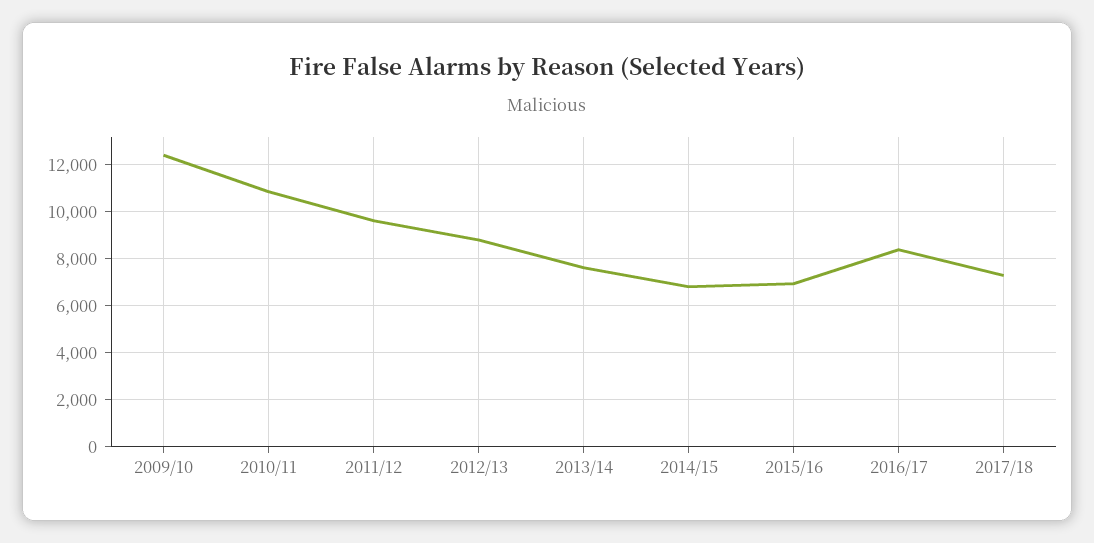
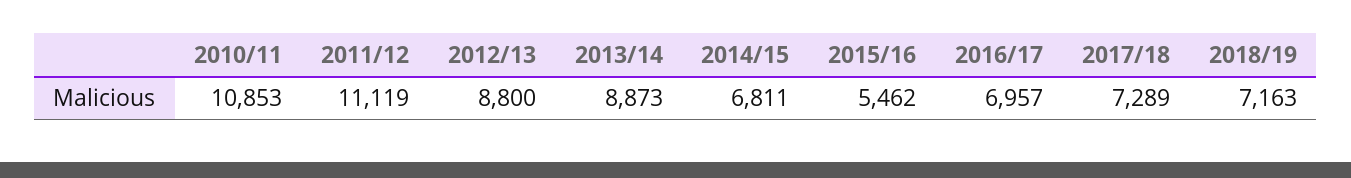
2009/10: 12500 -> none
2011/12: 9500 -> 11119
2013/14: 7500 -> 8873
2015/16: 7000 -> 5462
2016/17: 8500 -> 6957
2018/19: none -> 7163

